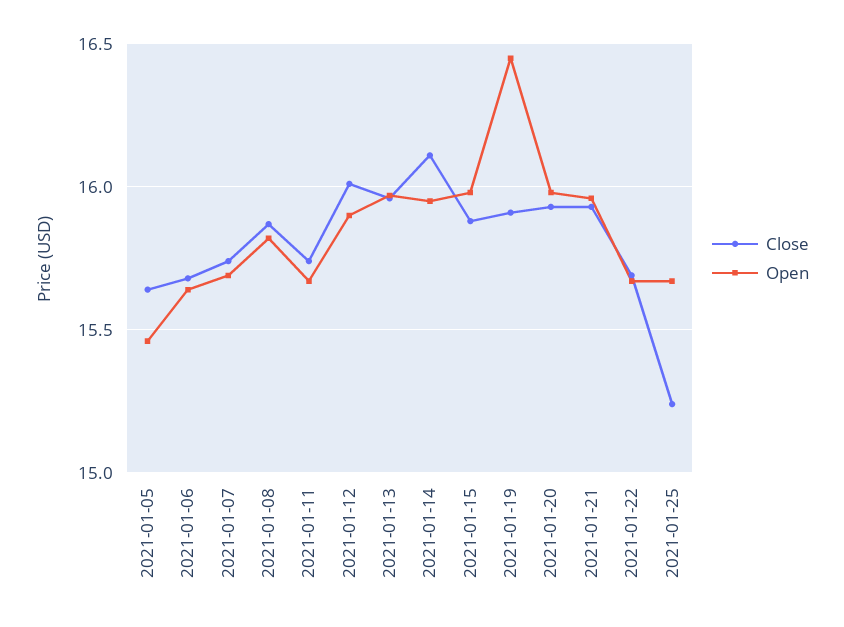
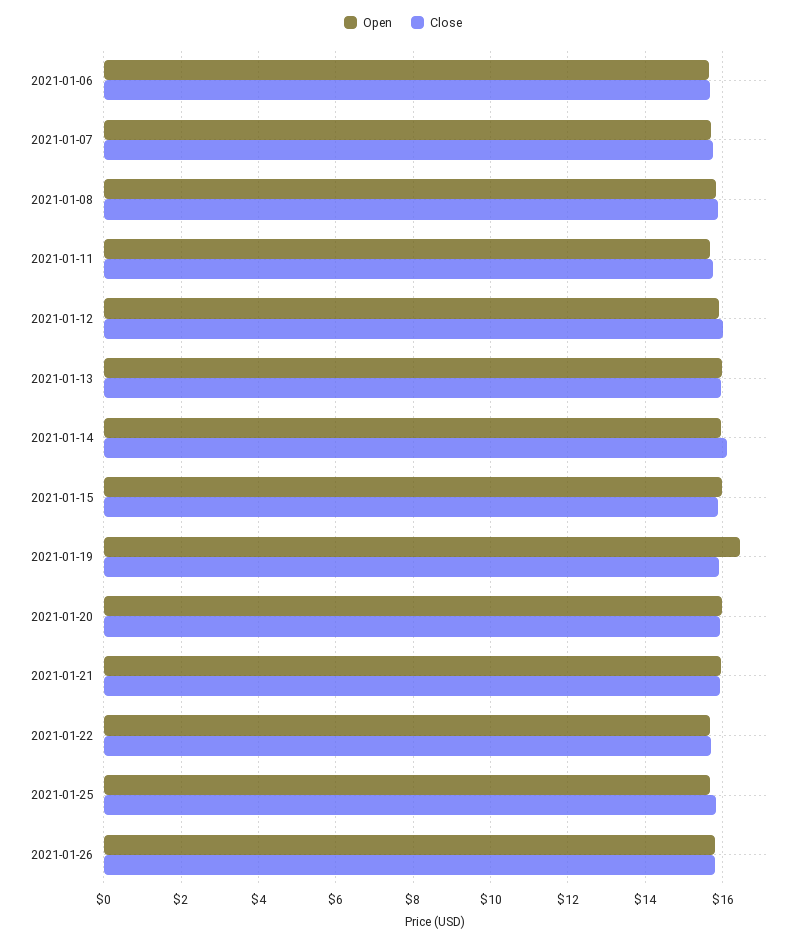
Close, 2021-01-05: 15.65 -> none
Open, 2021-01-05: 15.45 -> none
Close, 2021-01-25: 15.25 -> 15.8
Open, 2021-01-26: none -> 15.8
Close, 2021-01-26: none -> 15.8

